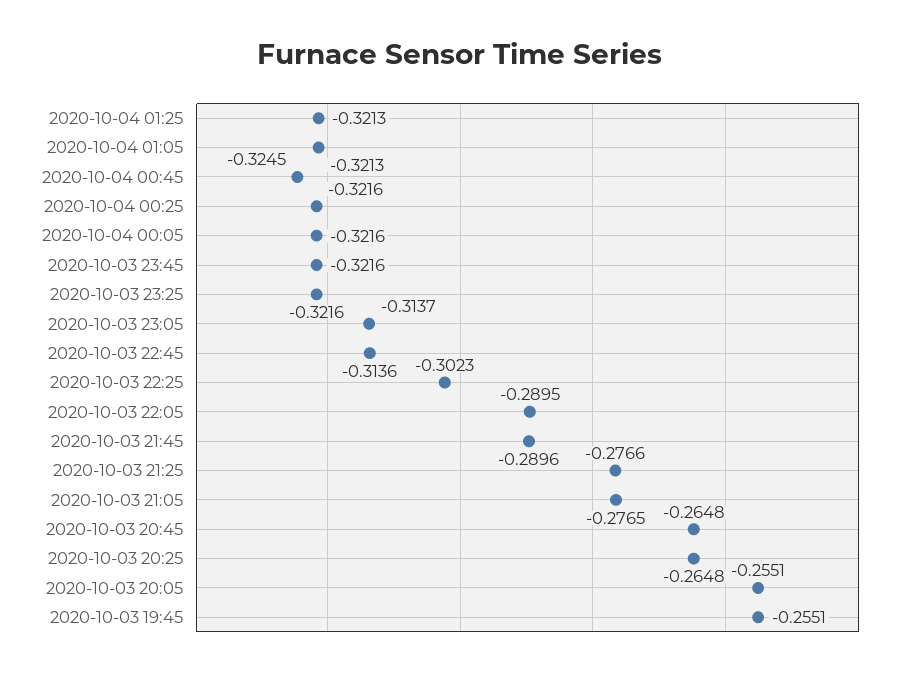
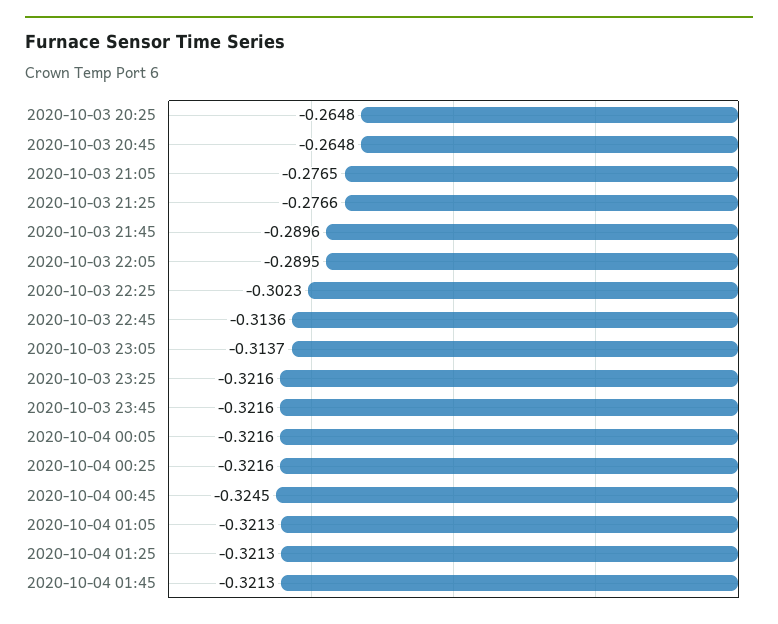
2020-10-03 20:05: -0.2551 -> none
2020-10-03 19:45: -0.2551 -> none
2020-10-04 01:45: none -> -0.3213

